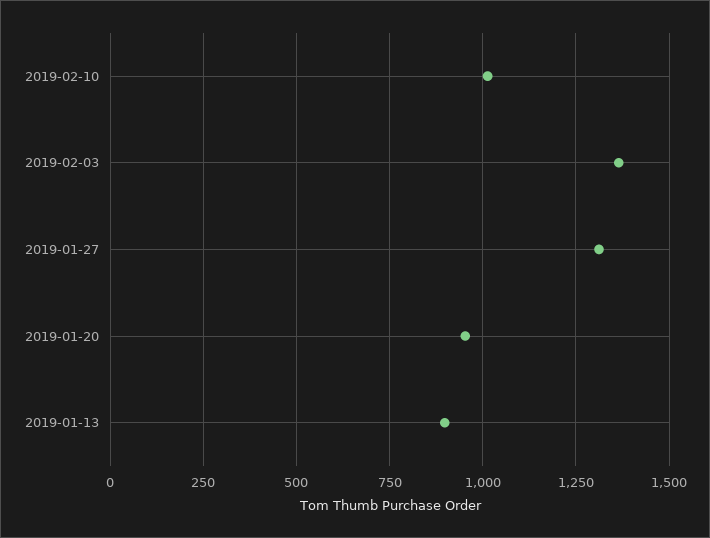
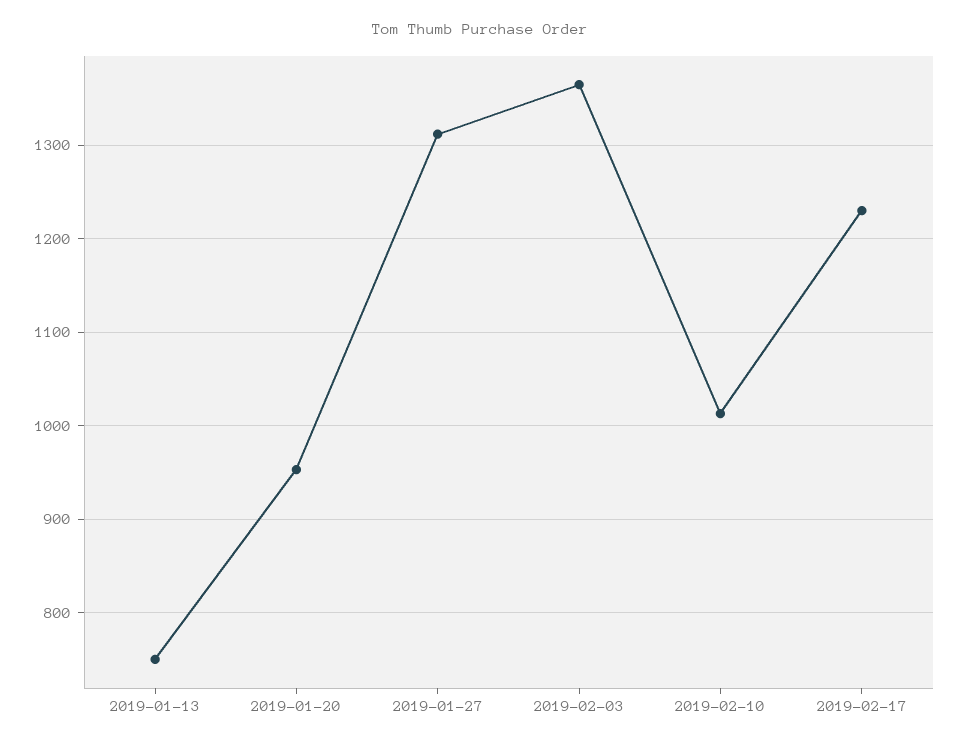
2019-01-13: 900 -> 750
2019-02-17: none -> 1230

